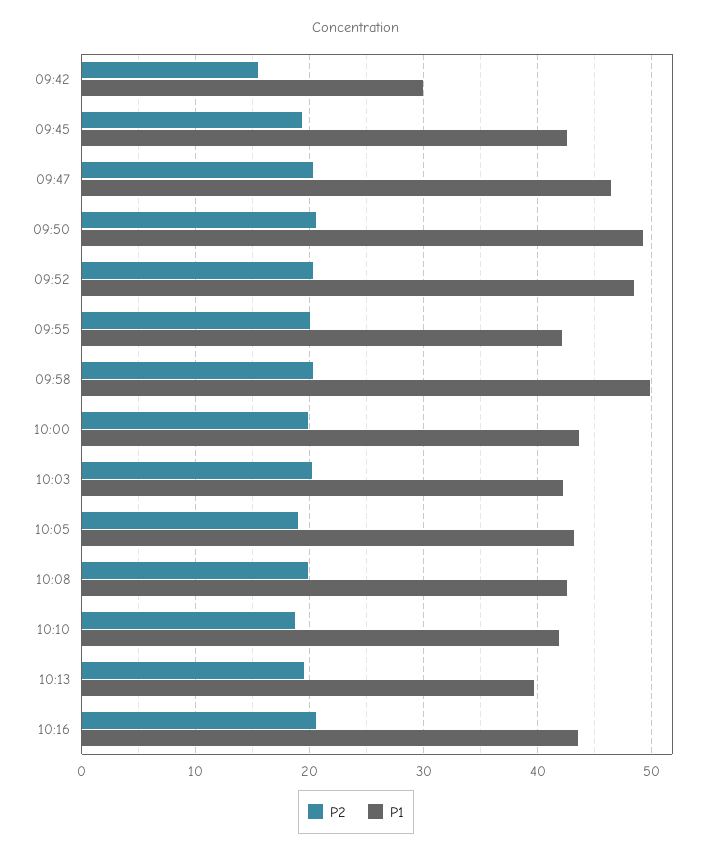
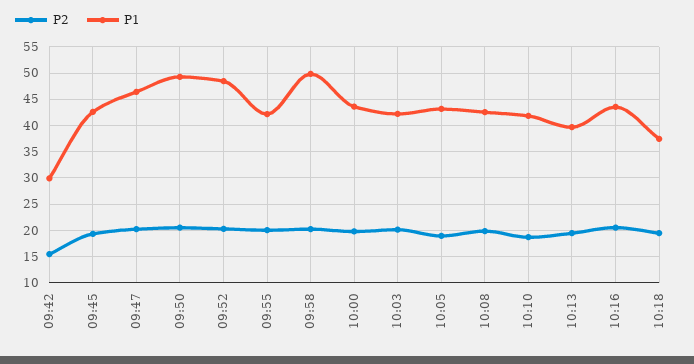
P2, 10:18: none -> 20
P1, 10:18: none -> 37.5

